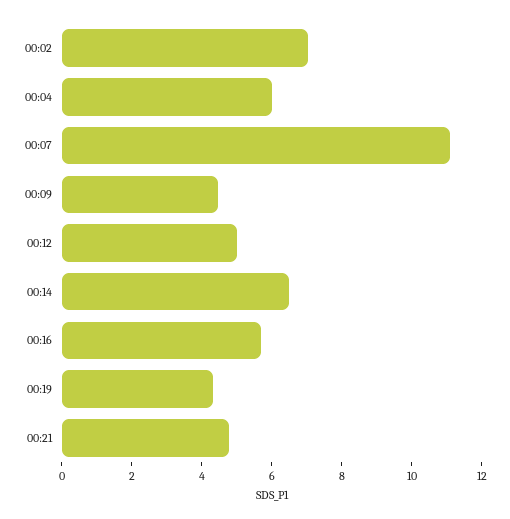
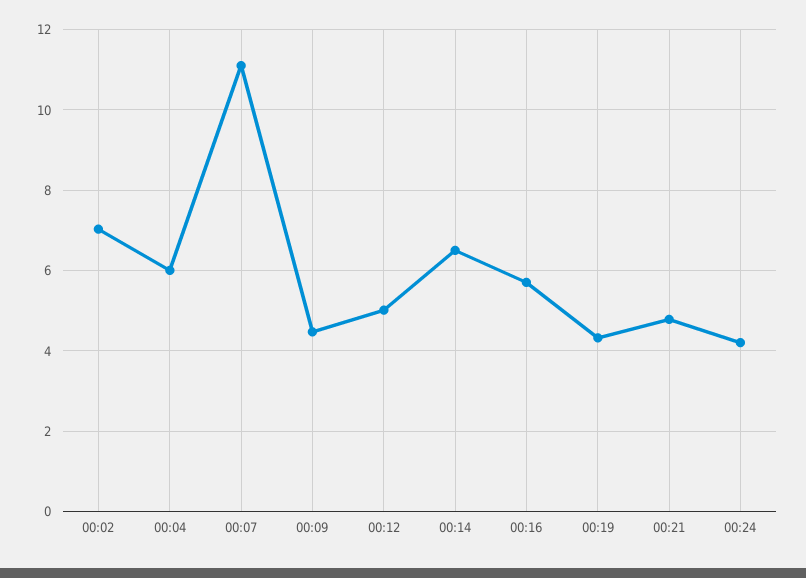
00:24: none -> 4.2

